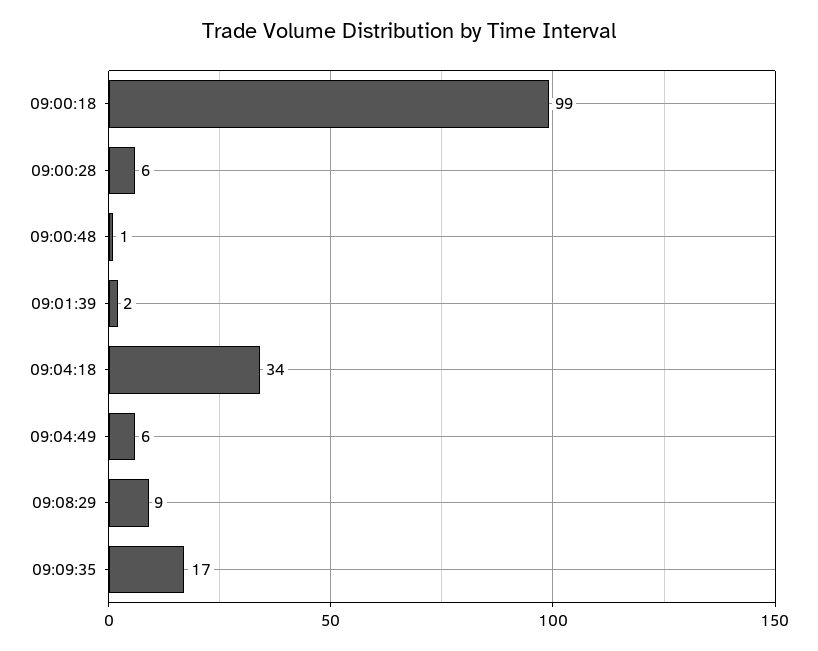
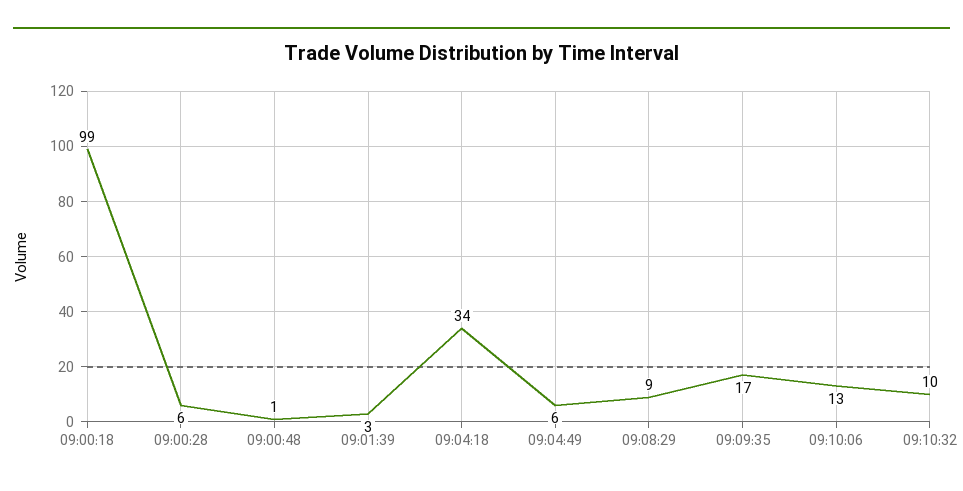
09:01:39: 2 -> 3
09:10:06: none -> 13
09:10:32: none -> 10

